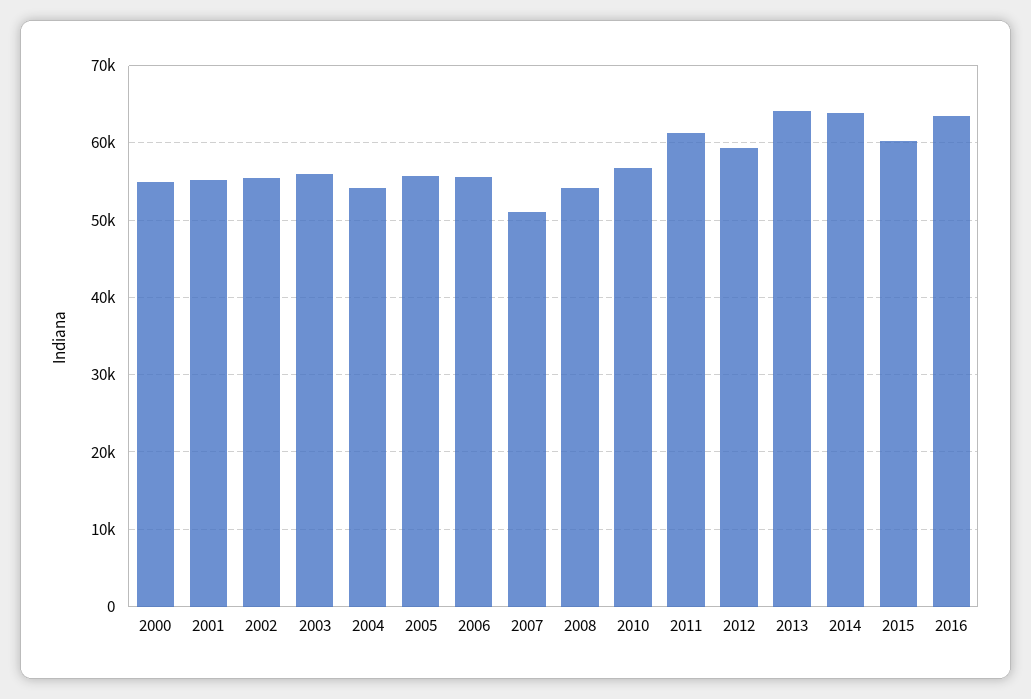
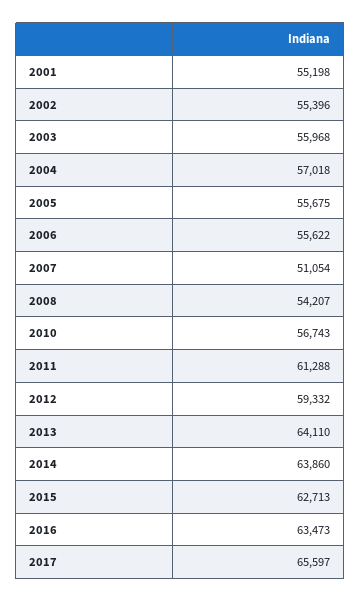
2000: 55000 -> none
2004: 54000 -> 57018
2015: 60000 -> 62713
2017: none -> 65597

